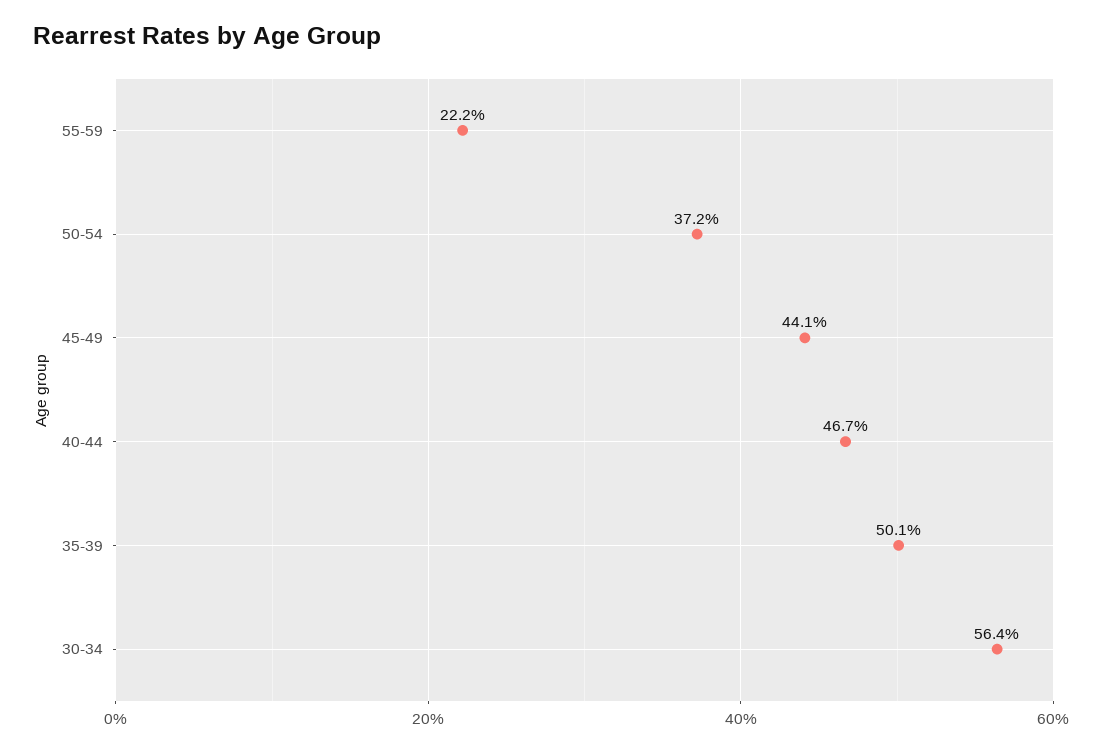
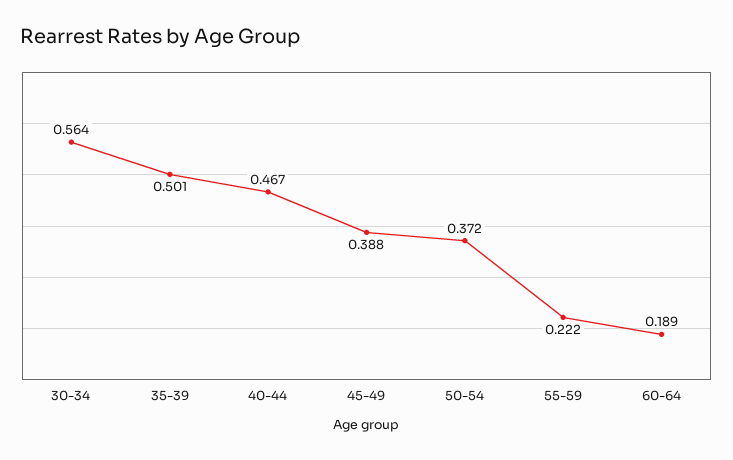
45-49: 0.441 -> 0.388
60-64: none -> 0.189

